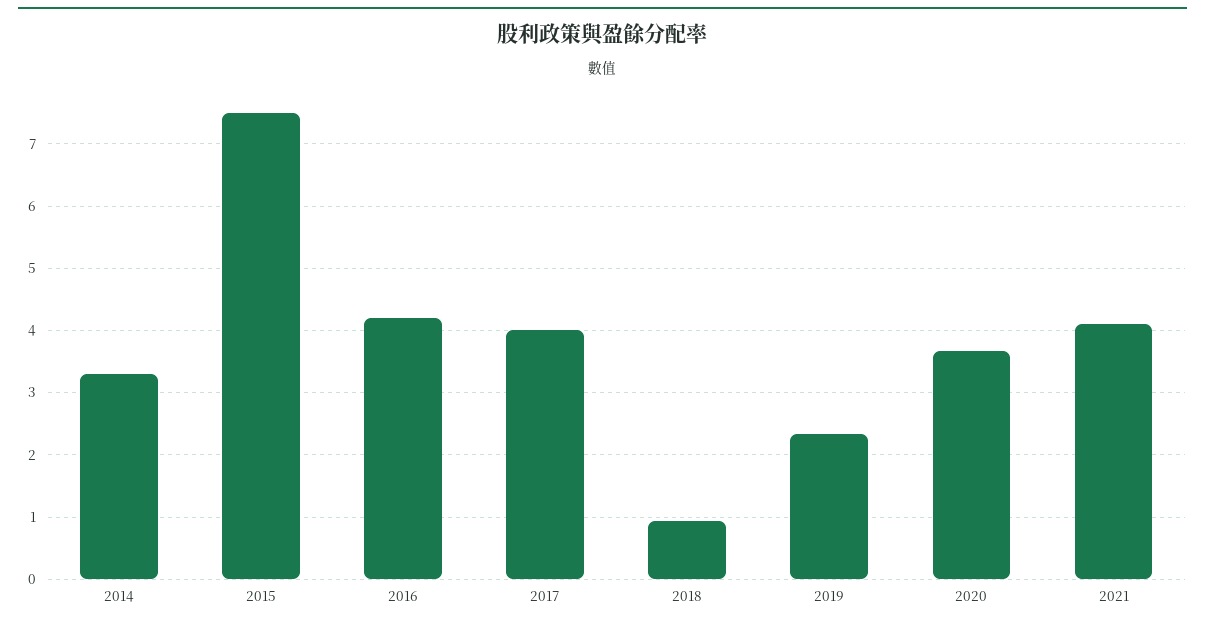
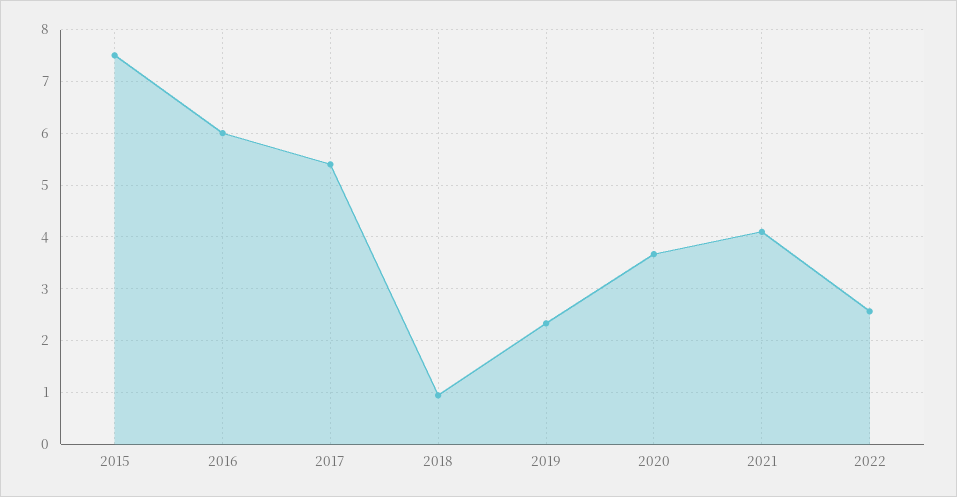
2014: 3.3 -> none
2016: 4.2 -> 6
2017: 4 -> 5.4
2022: none -> 2.6

